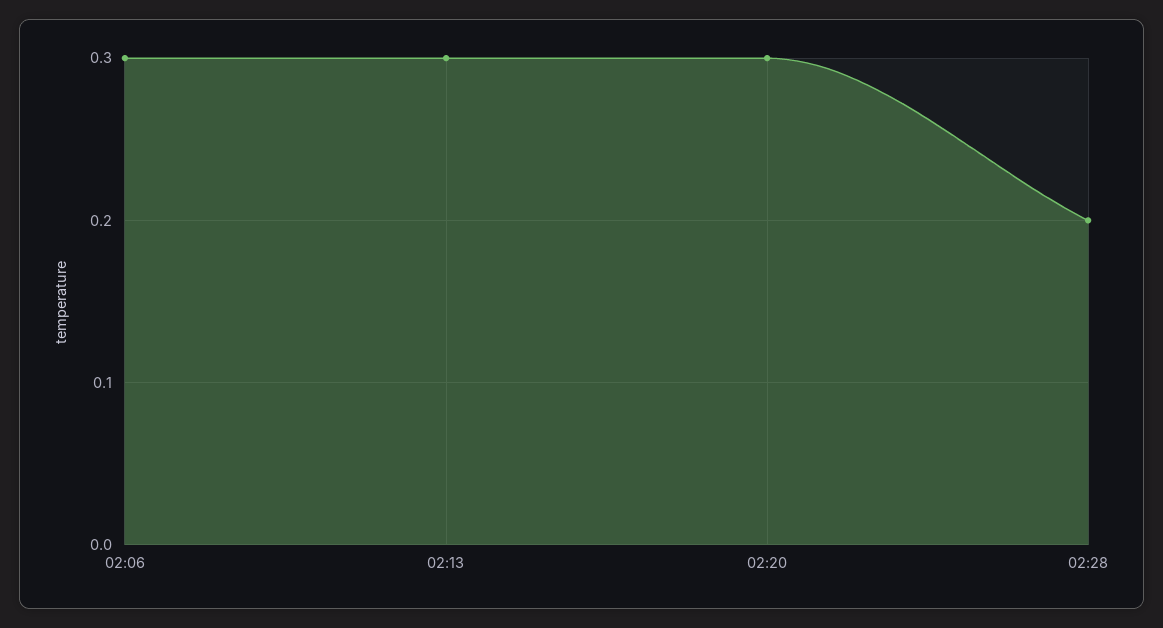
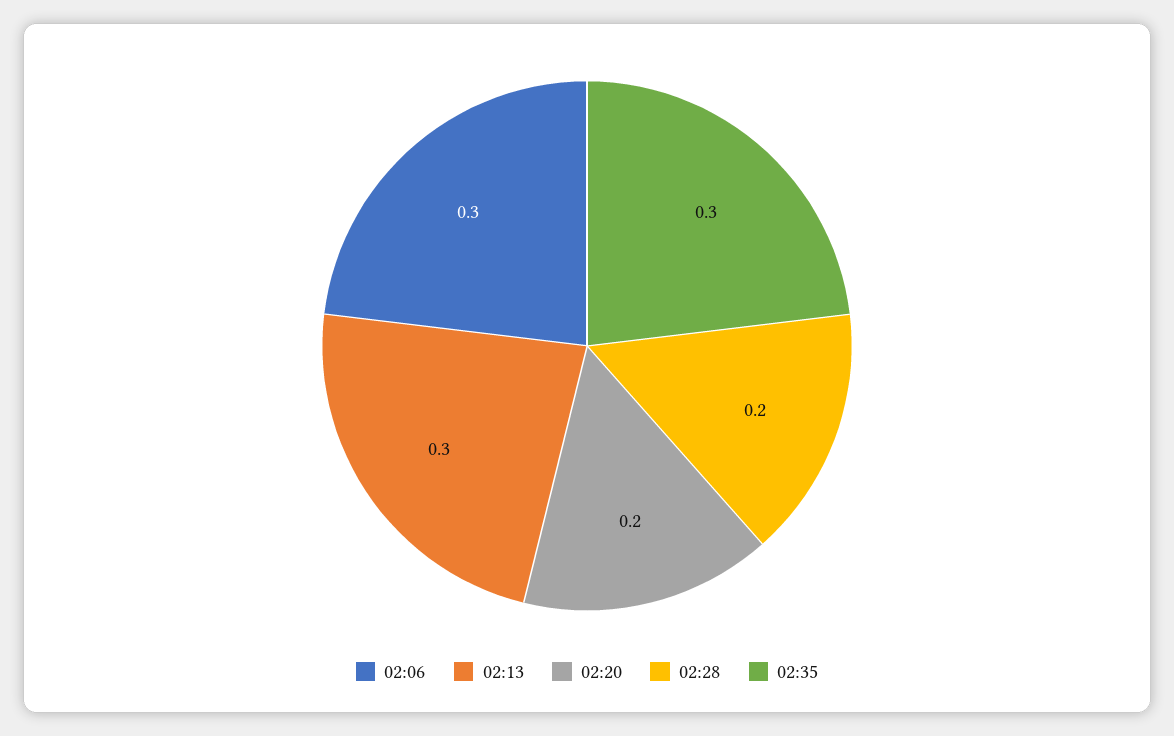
02:20: 0.3 -> 0.2
02:35: none -> 0.3

